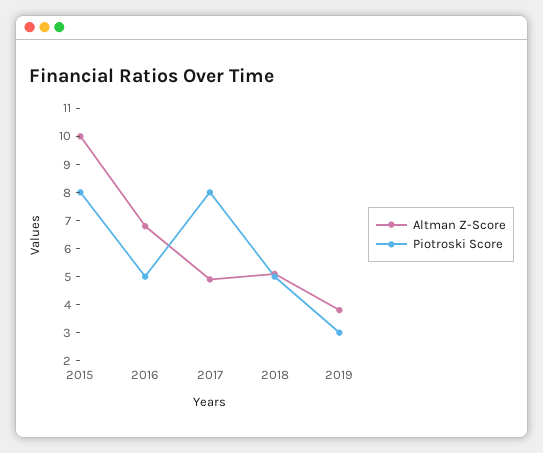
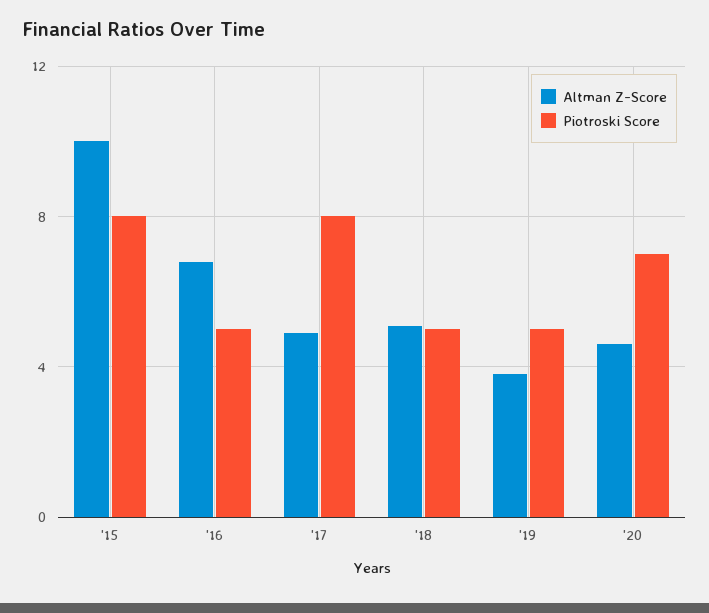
Piotroski Score, 2019: 3 -> 5
Altman Z-Score, '20: none -> 4.5
Piotroski Score, '20: none -> 7

